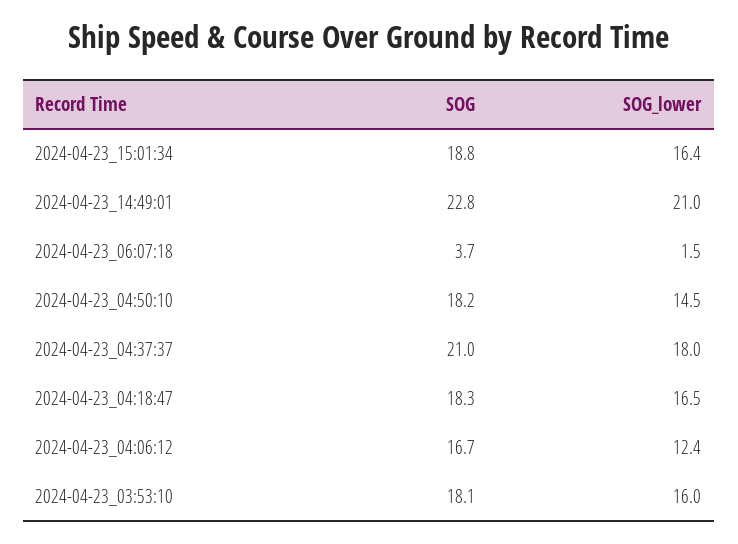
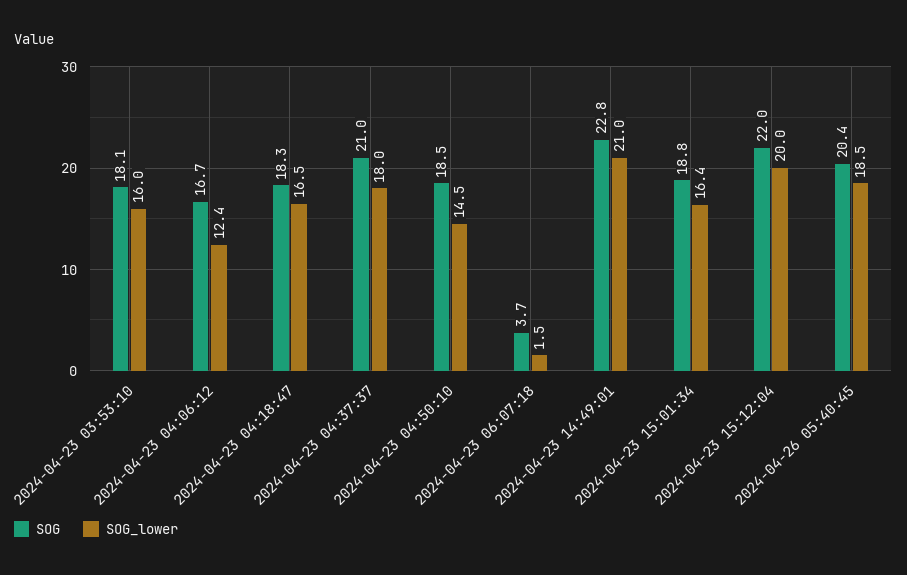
SOG, 2024-04-23_04:50:10: 18.2 -> 18.5
SOG, 2024-04-23 15:12:04: none -> 22
SOG_lower, 2024-04-23 15:12:04: none -> 20
SOG, 2024-04-26 05:40:45: none -> 20.4
SOG_lower, 2024-04-26 05:40:45: none -> 18.5

